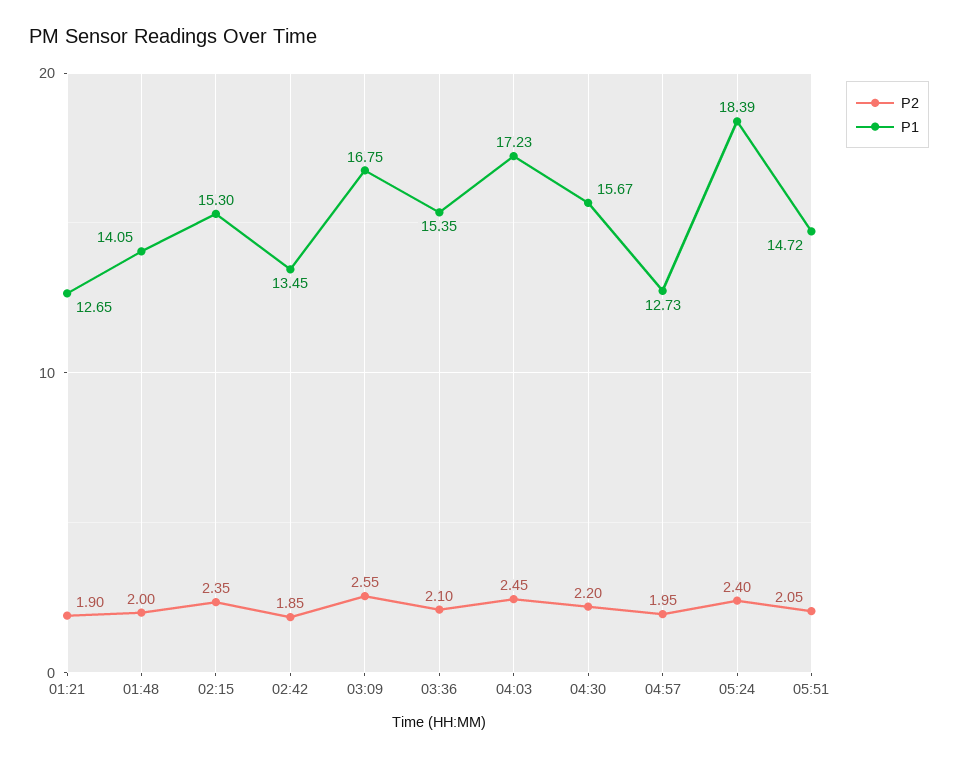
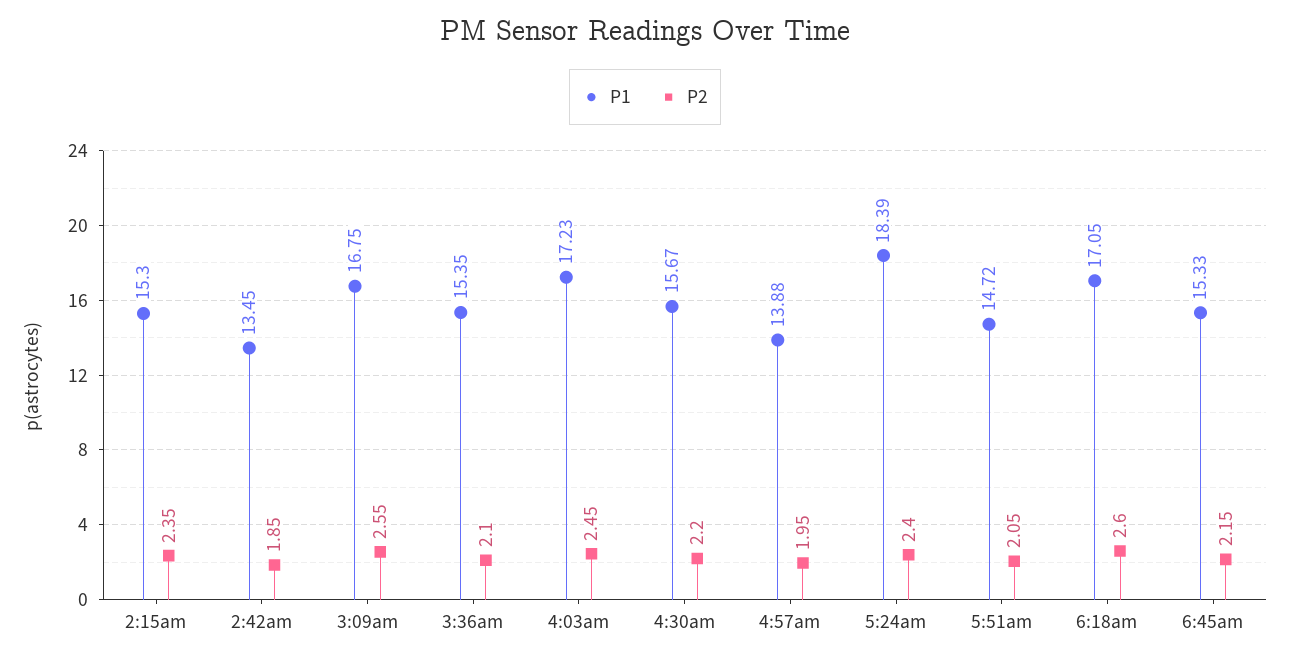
P2, 01:21: 1.9 -> none
P1, 01:21: 12.65 -> none
P2, 01:48: 2 -> none
P1, 01:48: 14.05 -> none
P1, 04:57: 12.73 -> 13.88
P1, 6:18am: none -> 17.05
P2, 6:18am: none -> 2.6
P1, 6:45am: none -> 15.33
P2, 6:45am: none -> 2.15

